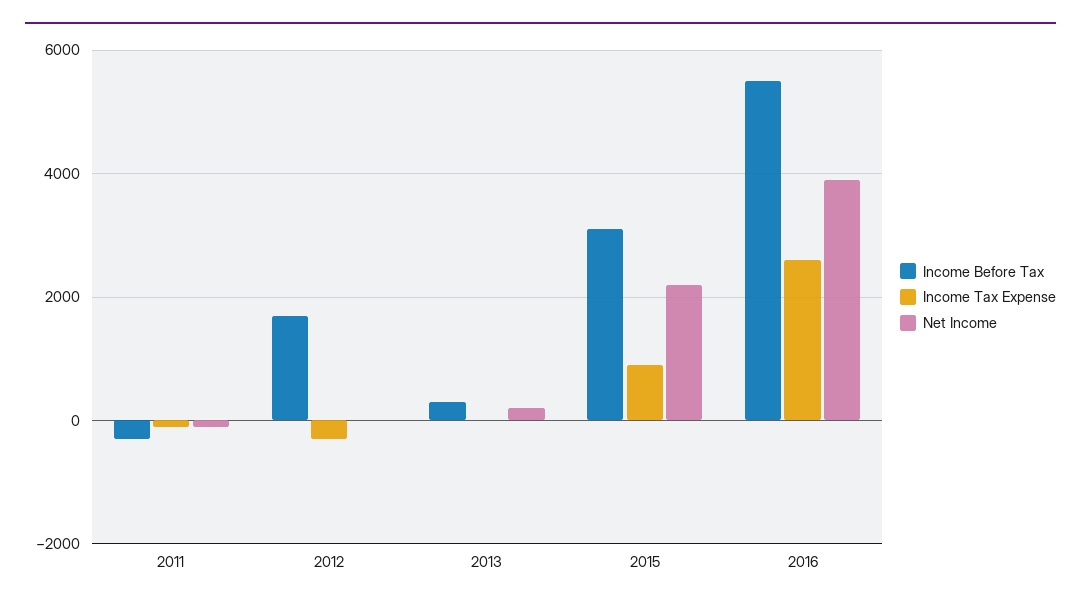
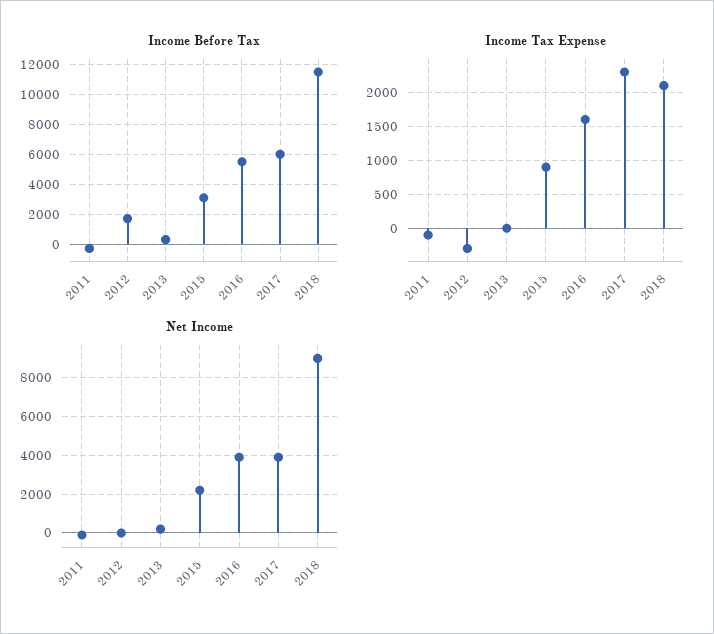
Income Tax Expense, 2016: 2600 -> 1600
Income Before Tax, 2017: none -> 6000
Income Before Tax, 2018: none -> 11500
Income Tax Expense, 2017: none -> 2300
Income Tax Expense, 2018: none -> 2100
Net Income, 2017: none -> 4000
Net Income, 2018: none -> 9000

